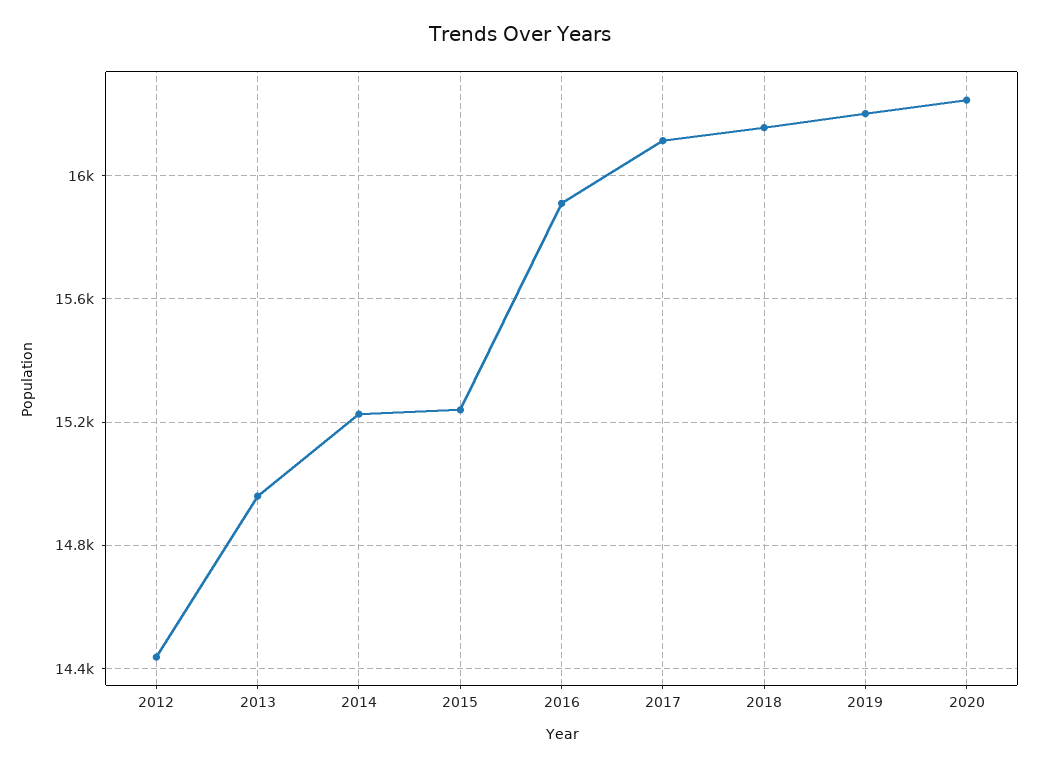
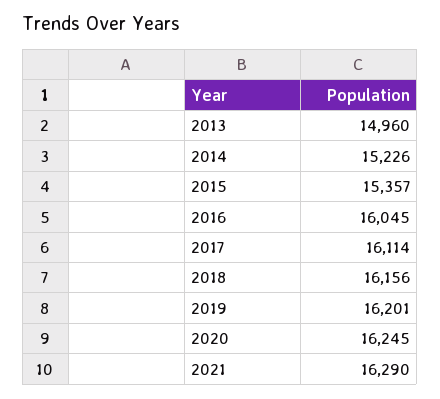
2012: 14450 -> none
2015: 15250 -> 15357
2016: 15900 -> 16045
2021: none -> 16290

